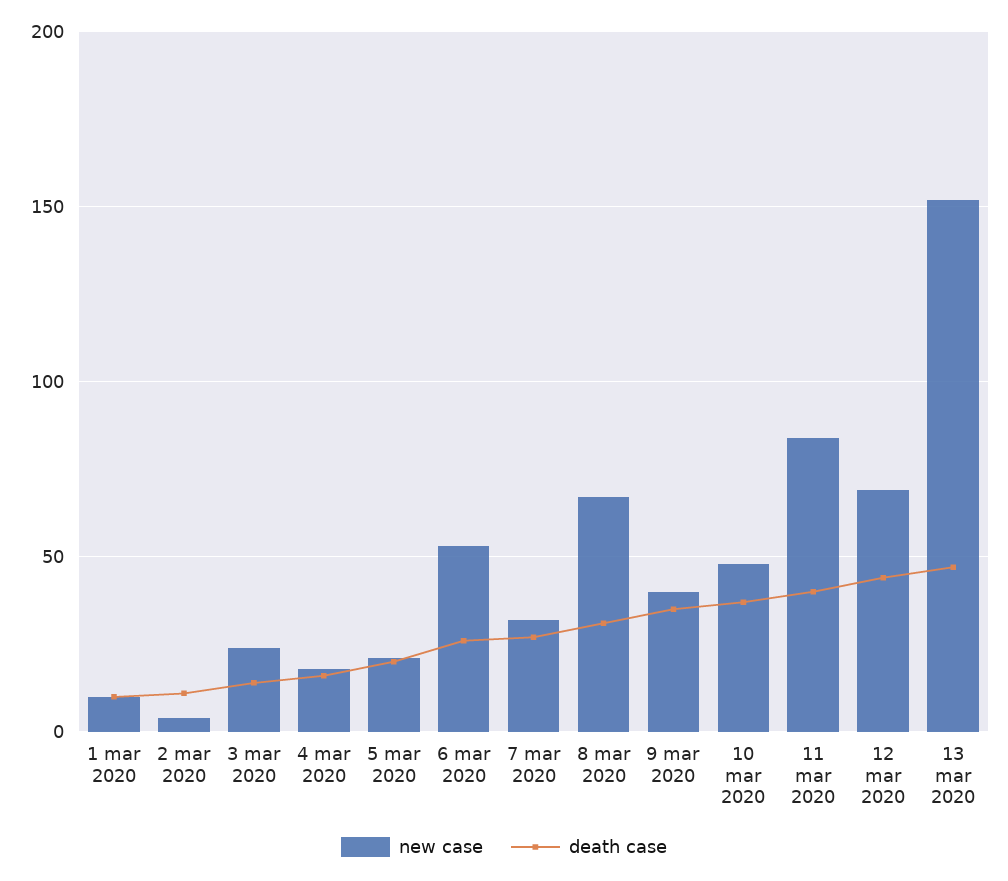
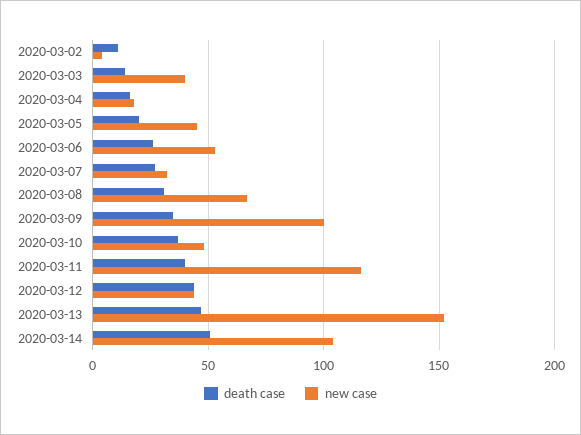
new case, 1 mar 2020: 10 -> none
death case, 1 mar 2020: 10 -> none
new case, 3 mar 2020: 25 -> 40
new case, 5 mar 2020: 20 -> 45
new case, 9 mar 2020: 40 -> 100
new case, 11 mar 2020: 85 -> 115
new case, 12 mar 2020: 70 -> 45
death case, 2020-03-14: none -> 50
new case, 2020-03-14: none -> 105

